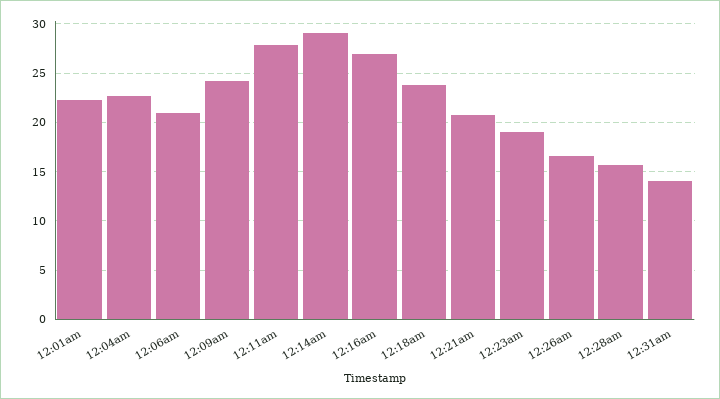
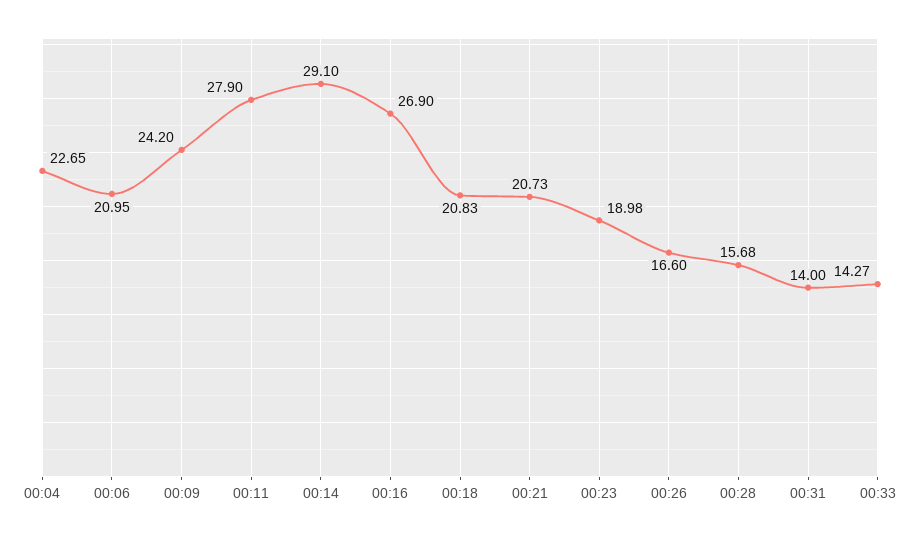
12:01am: 22 -> none
12:18am: 24 -> 20.83
00:33: none -> 14.27

